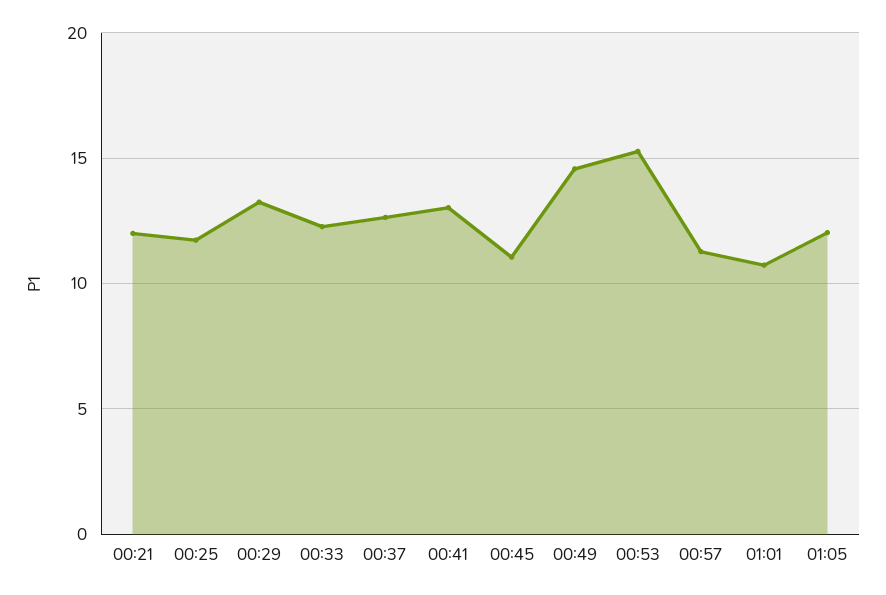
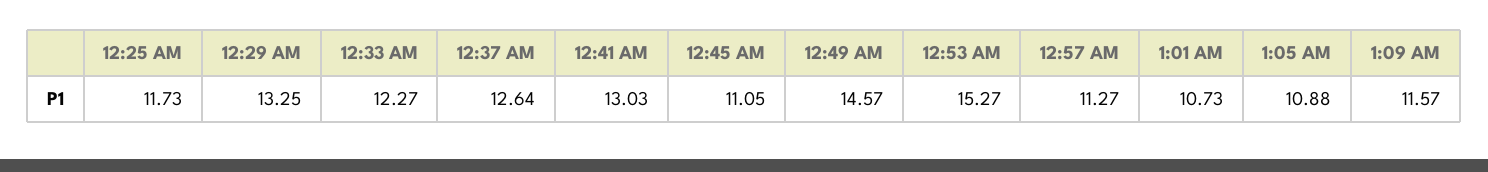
00:21: 12 -> none
01:05: 12 -> 10.88
1:09 AM: none -> 11.57

